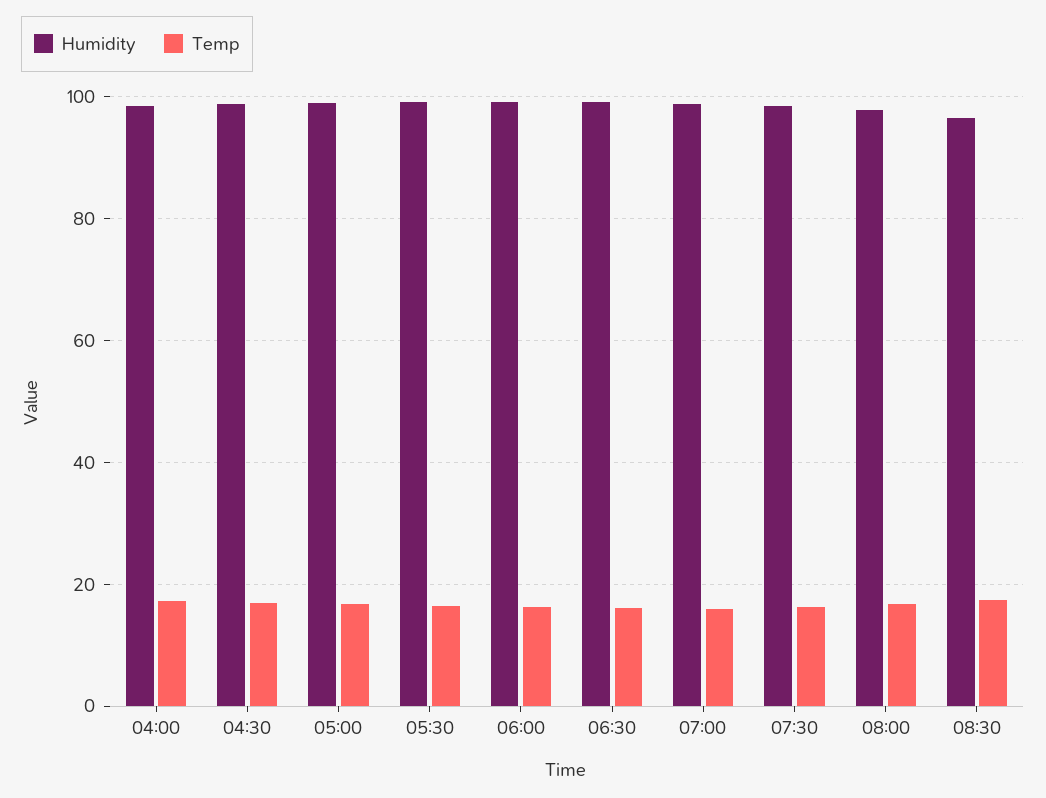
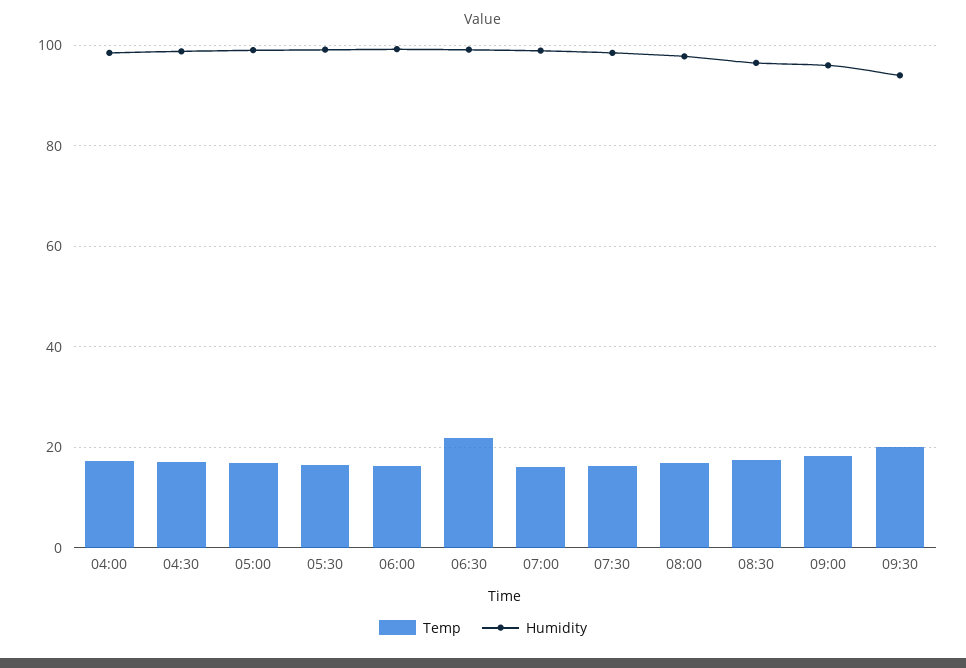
Temp, 06:30: 16 -> 22
Temp, 09:00: none -> 18
Humidity, 09:00: none -> 96
Temp, 09:30: none -> 20
Humidity, 09:30: none -> 94

